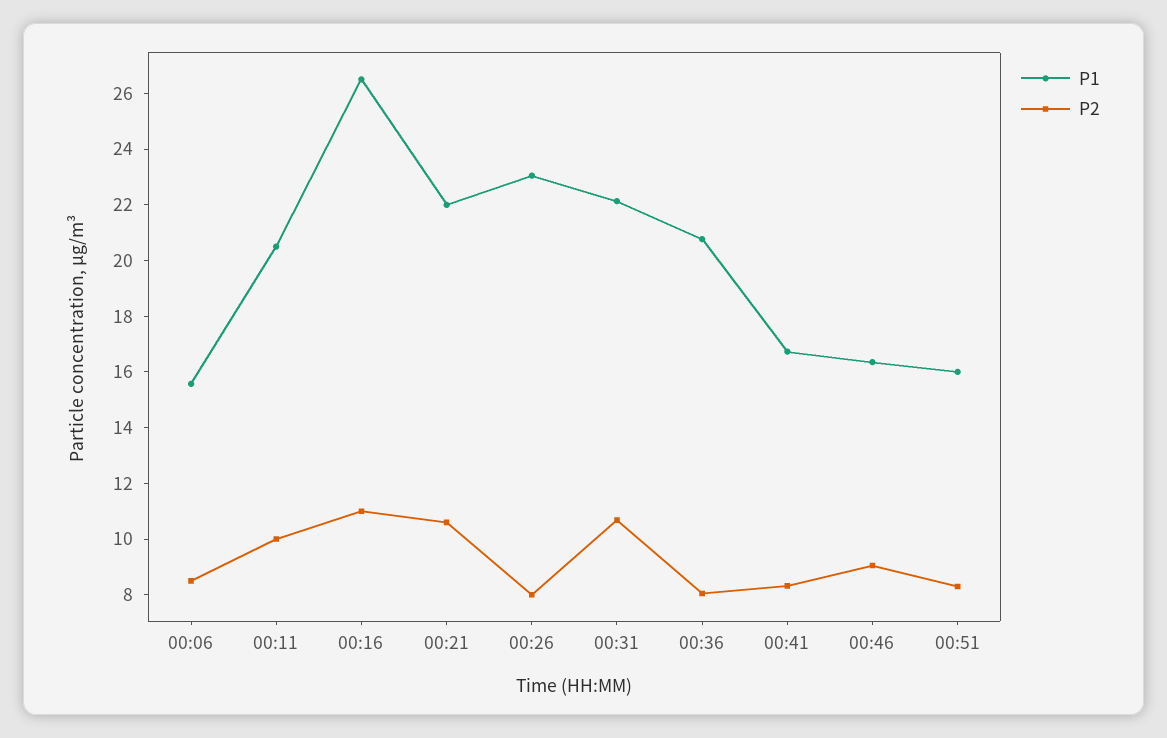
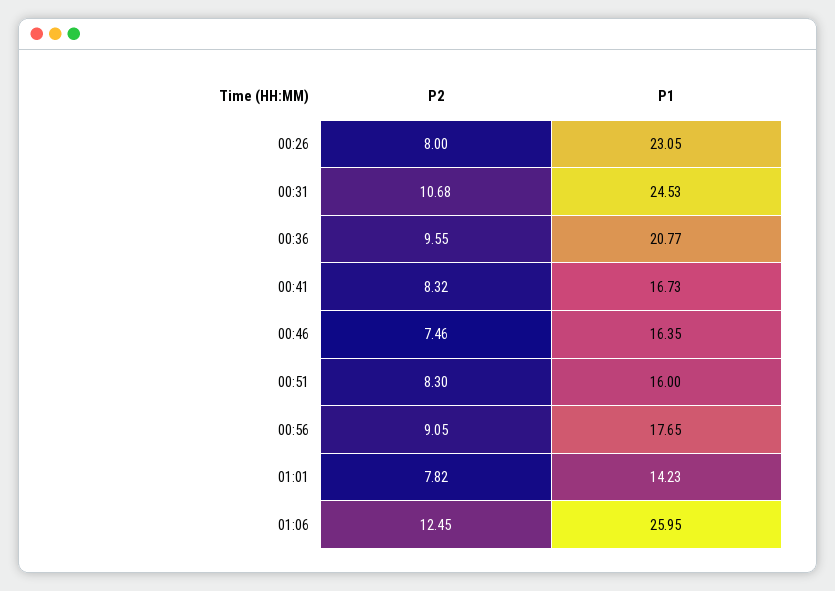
P1, 00:06: 15.5 -> none
P2, 00:06: 8.5 -> none
P1, 00:11: 20.5 -> none
P2, 00:11: 10 -> none
P1, 00:16: 26.5 -> none
P2, 00:16: 11 -> none
P1, 00:21: 22 -> none
P2, 00:21: 10.5 -> none
P1, 00:31: 22 -> 24.53
P2, 00:36: 8 -> 9.55
P2, 00:46: 9 -> 7.46
P2, 00:56: none -> 9.05
P1, 00:56: none -> 17.65
P2, 01:01: none -> 7.82
P1, 01:01: none -> 14.23
P2, 01:06: none -> 12.45
P1, 01:06: none -> 25.95

